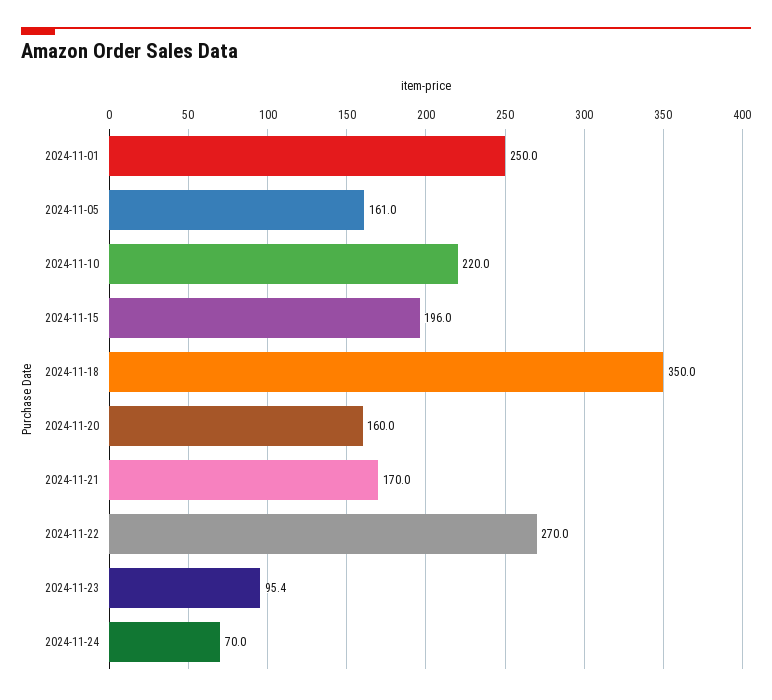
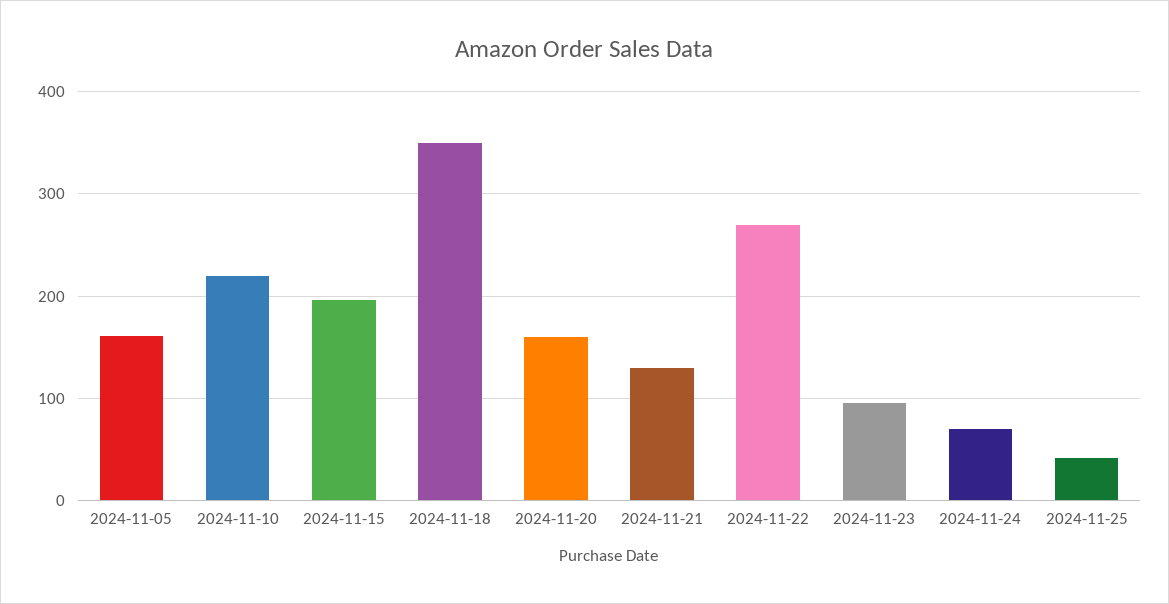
2024-11-01: 250 -> none
2024-11-21: 170 -> 130
2024-11-25: none -> 40

